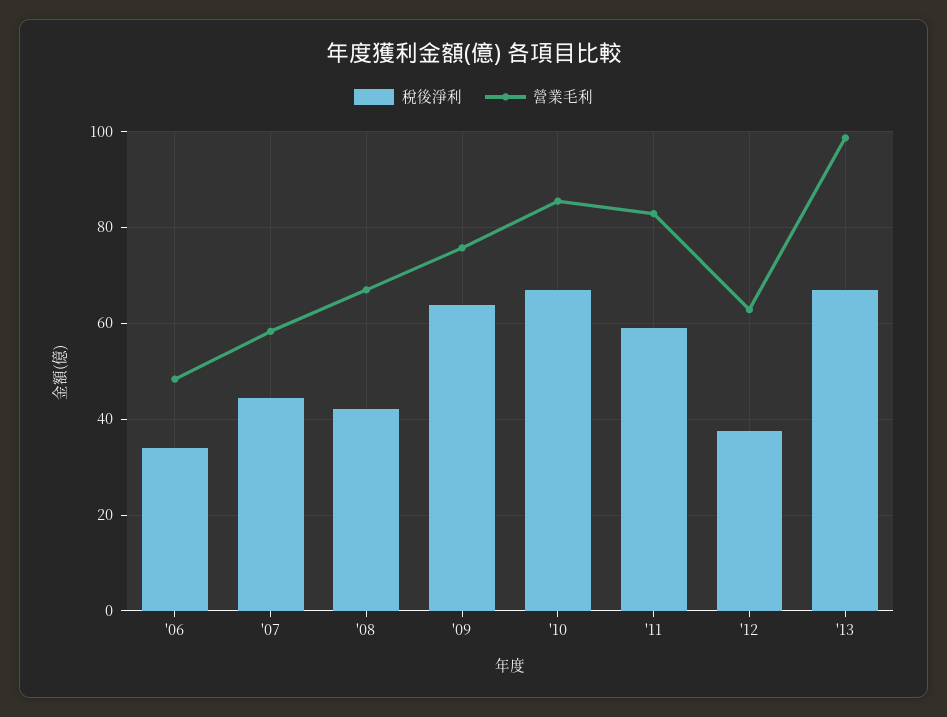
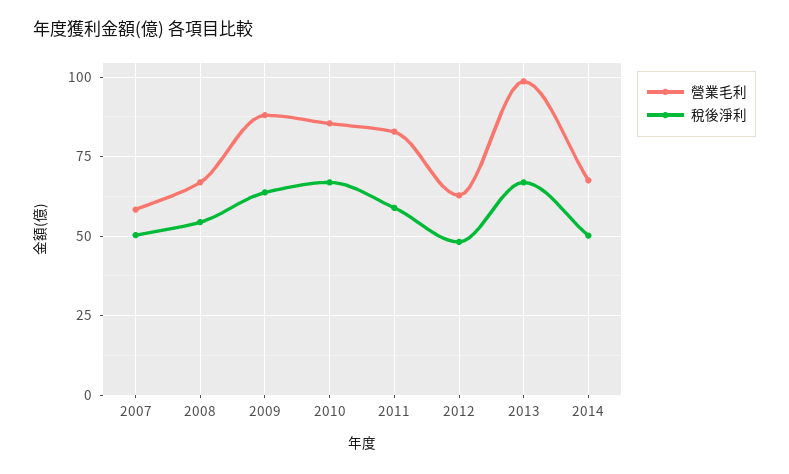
稅後淨利, '06: 34 -> none
營業毛利, '06: 48 -> none
稅後淨利, '07: 44 -> 50
稅後淨利, '08: 42 -> 55
營業毛利, '09: 76 -> 87.5
稅後淨利, '12: 38 -> 47.5
營業毛利, 2014: none -> 67.5
稅後淨利, 2014: none -> 50

